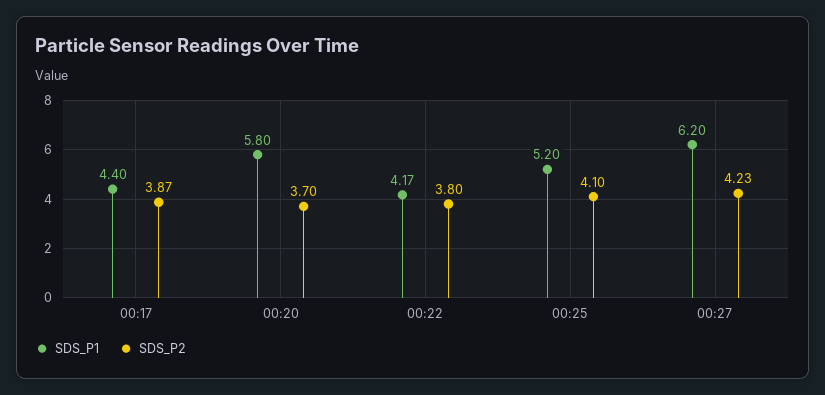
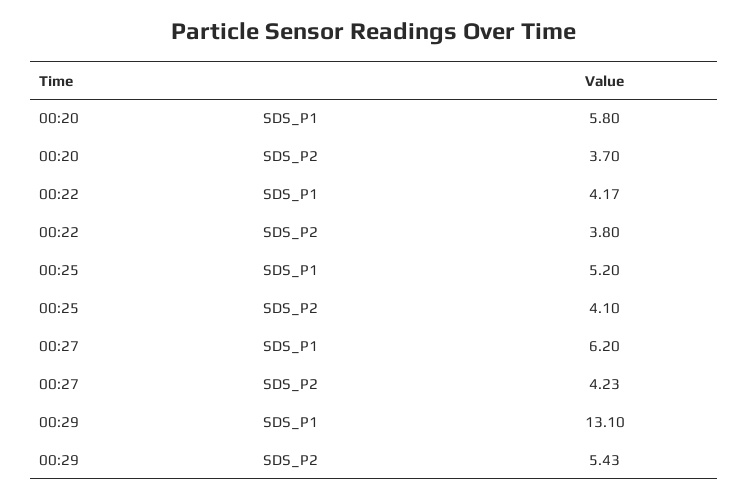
SDS_P1, 00:17: 4.4 -> none
SDS_P2, 00:17: 3.87 -> none
SDS_P1, 00:29: none -> 13.1
SDS_P2, 00:29: none -> 5.43

